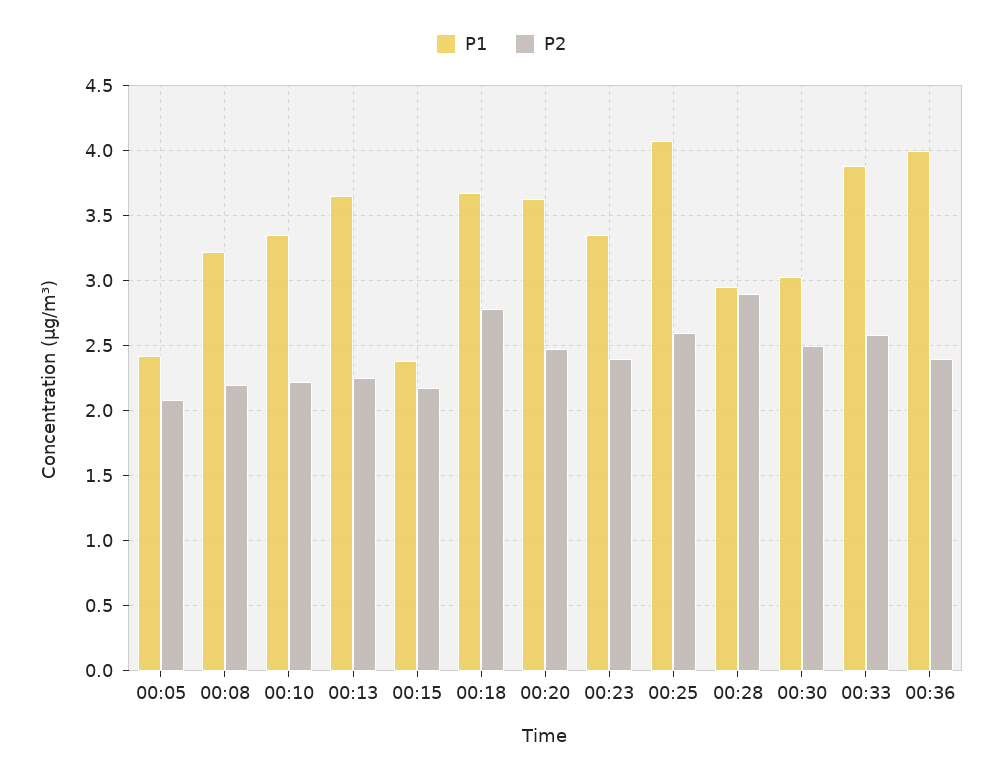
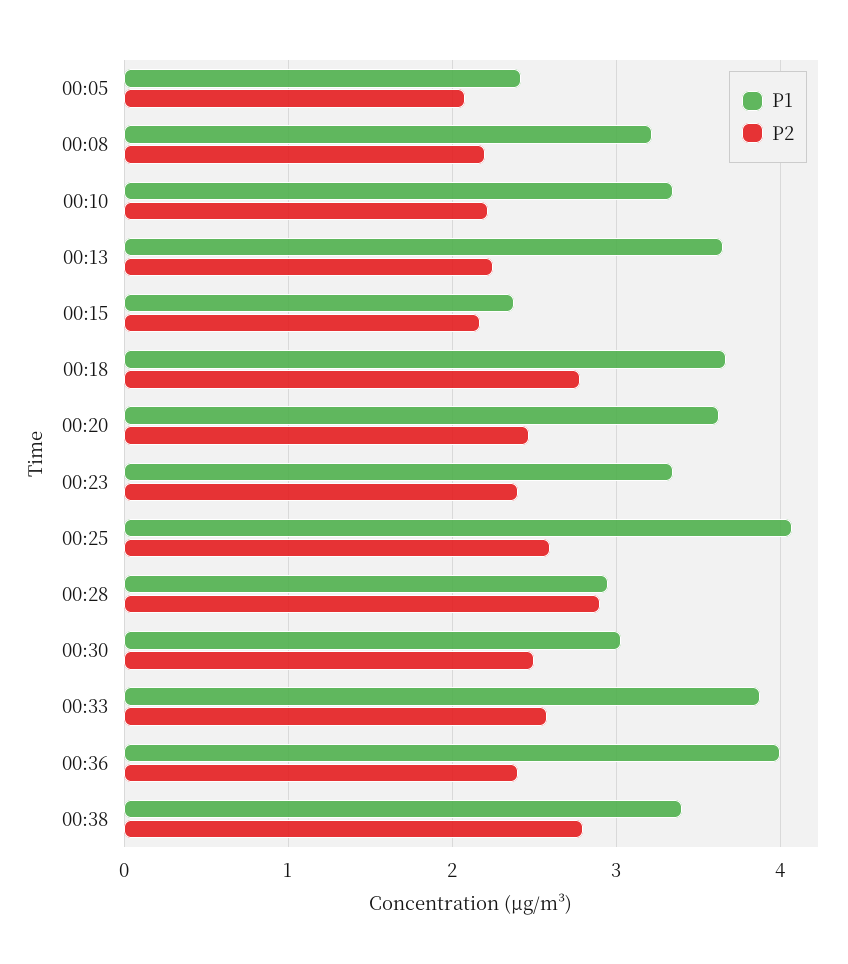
P1, 00:38: none -> 3.4
P2, 00:38: none -> 2.8

